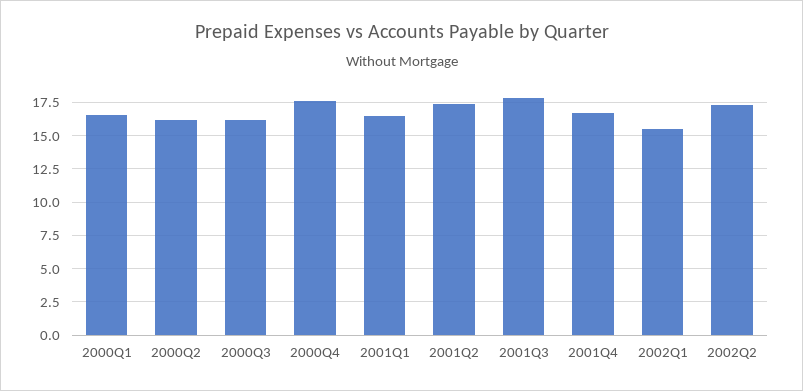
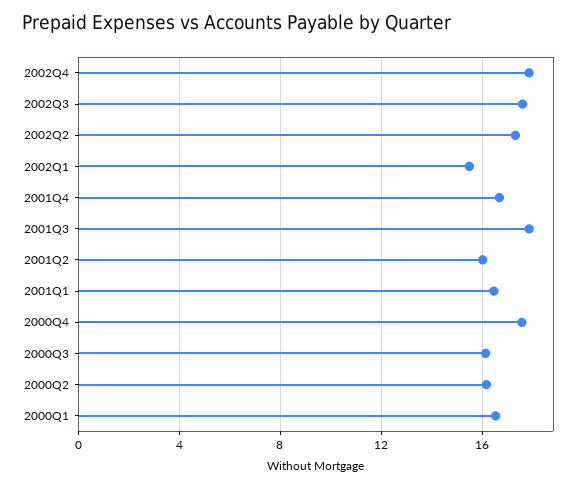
2001Q2: 17.5 -> 16
2002Q4: none -> 18
2002Q3: none -> 17.5

